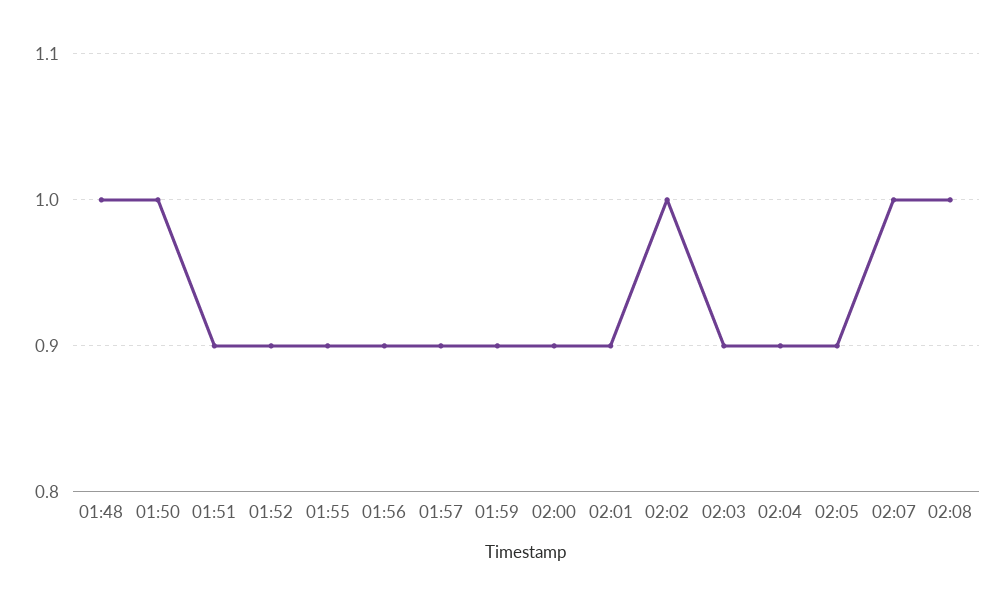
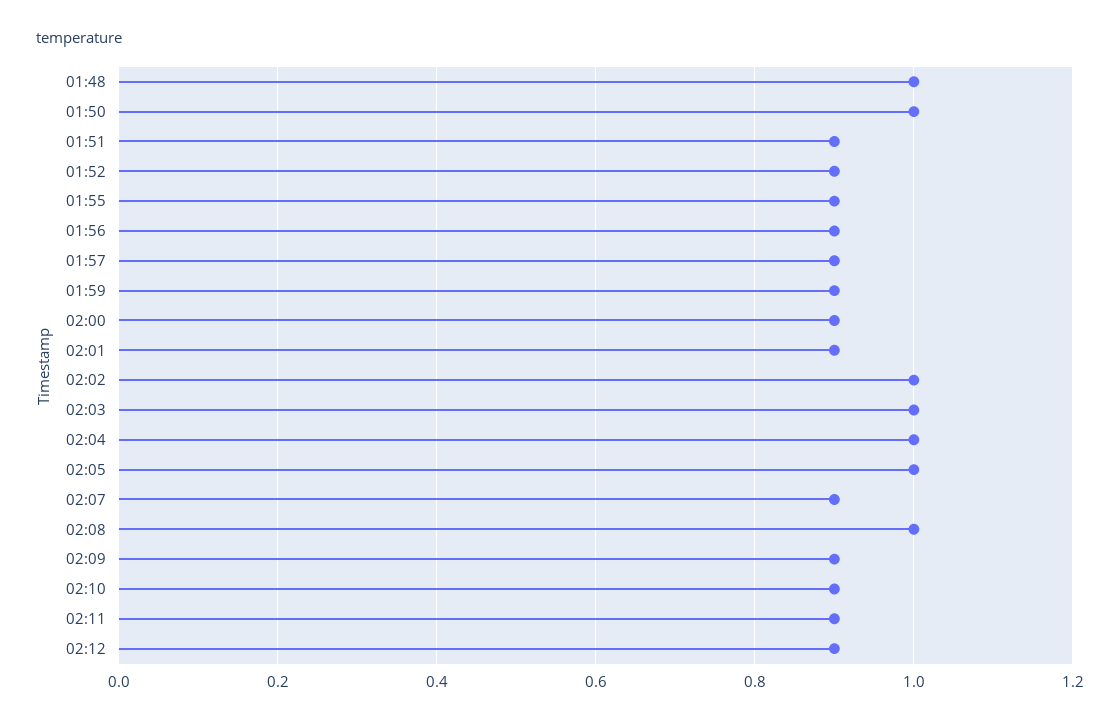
02:03: 0.9 -> 1
02:04: 0.9 -> 1
02:05: 0.9 -> 1
02:07: 1 -> 0.9
02:09: none -> 0.9
02:10: none -> 0.9
02:11: none -> 0.9
02:12: none -> 0.9

